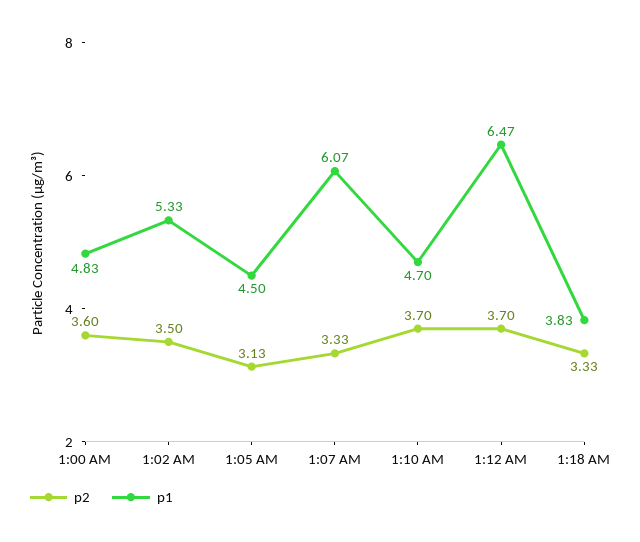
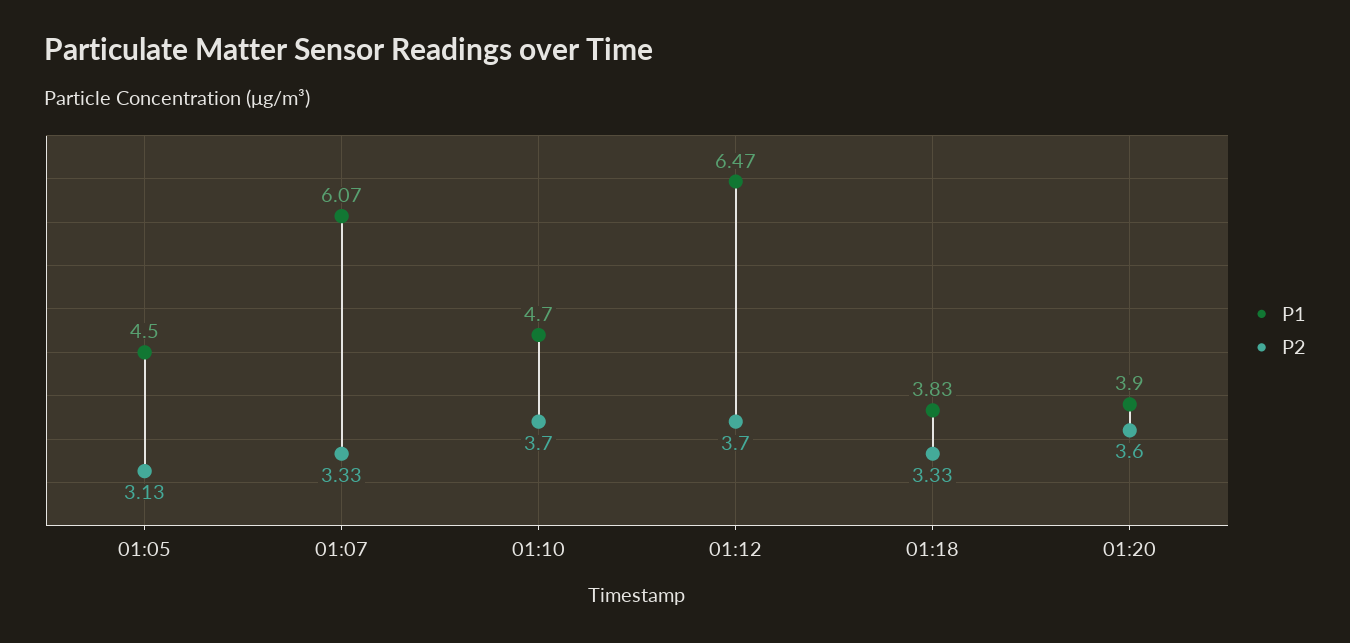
p2, 1:00 AM: 3.6 -> none
p1, 1:00 AM: 4.83 -> none
p2, 1:02 AM: 3.5 -> none
p1, 1:02 AM: 5.33 -> none
p1, 01:20: none -> 3.9
p2, 01:20: none -> 3.6

